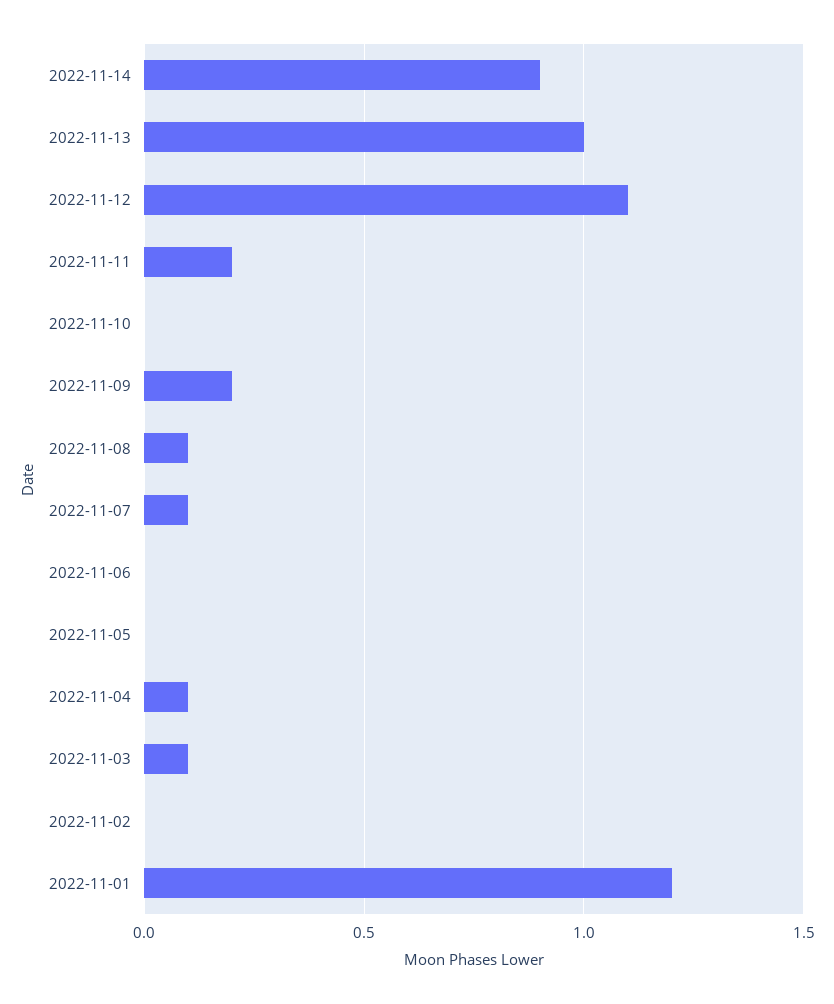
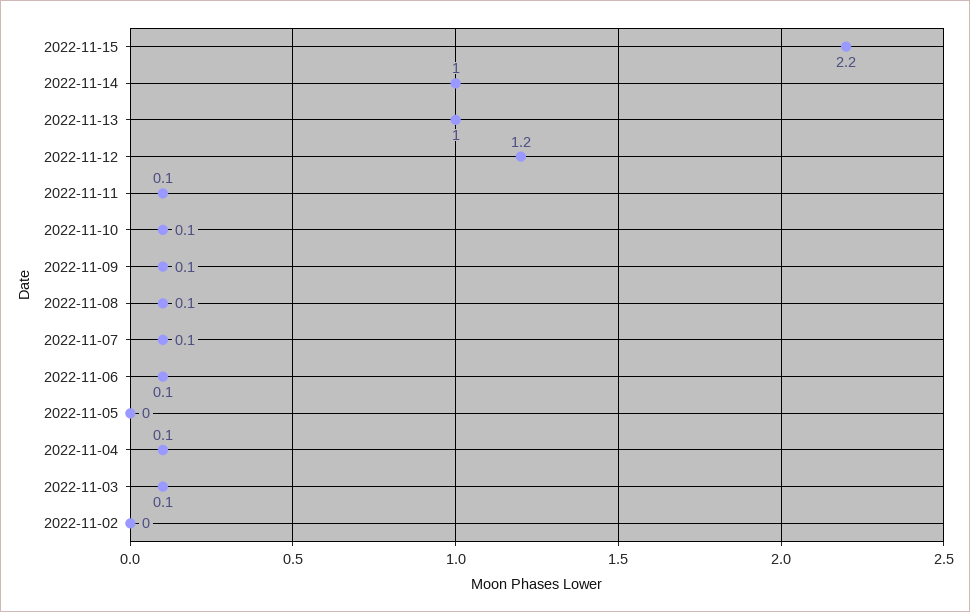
2022-11-14: 0.9 -> 1
2022-11-12: 1.1 -> 1.2
2022-11-11: 0.2 -> 0.1
2022-11-10: 0 -> 0.1
2022-11-09: 0.2 -> 0.1
2022-11-06: 0 -> 0.1
2022-11-01: 1.2 -> none
2022-11-15: none -> 2.2

